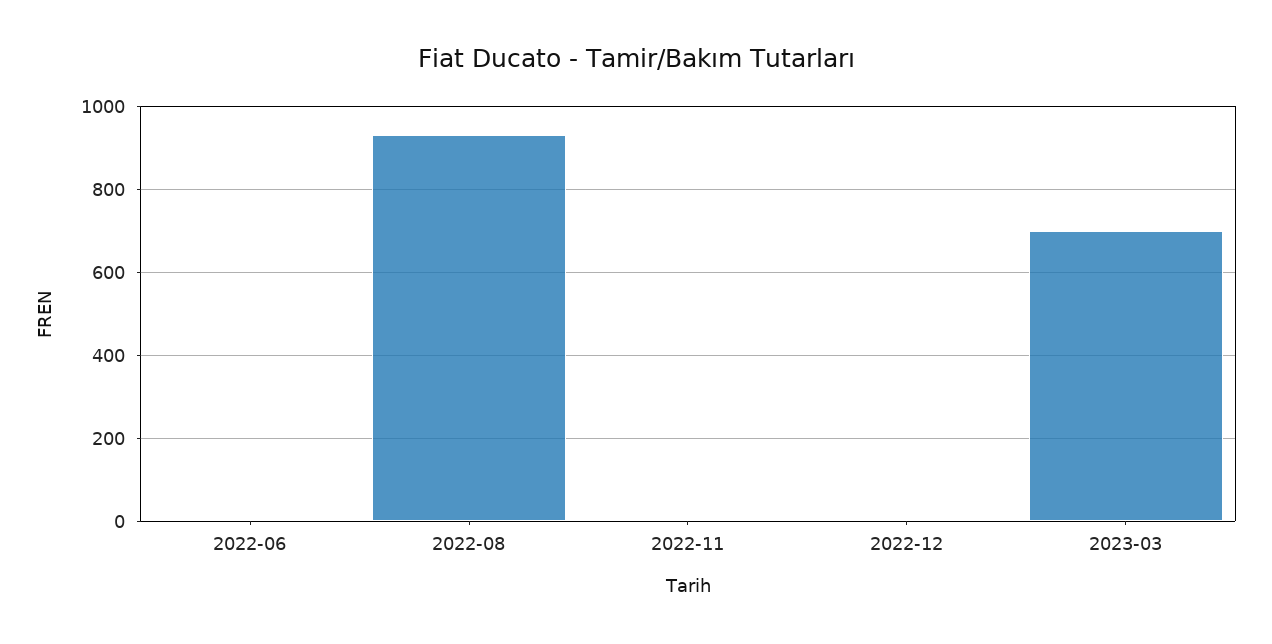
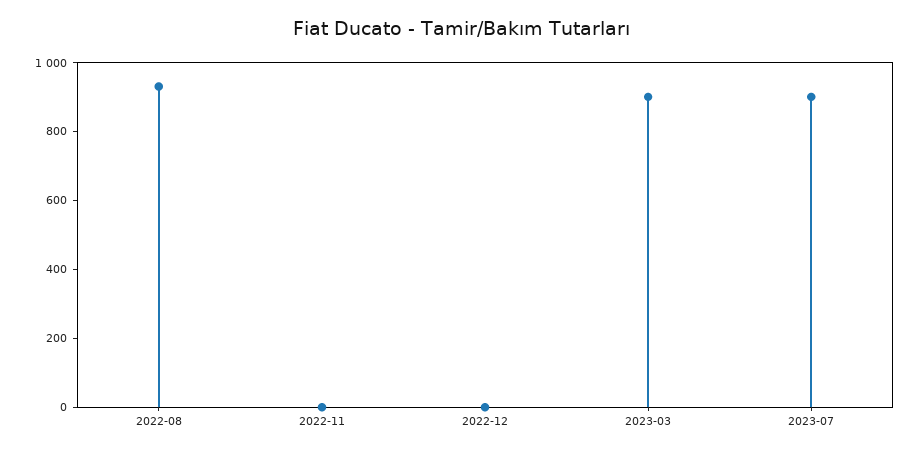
2022-06: 0 -> none
2023-03: 700 -> 900
2023-07: none -> 900

